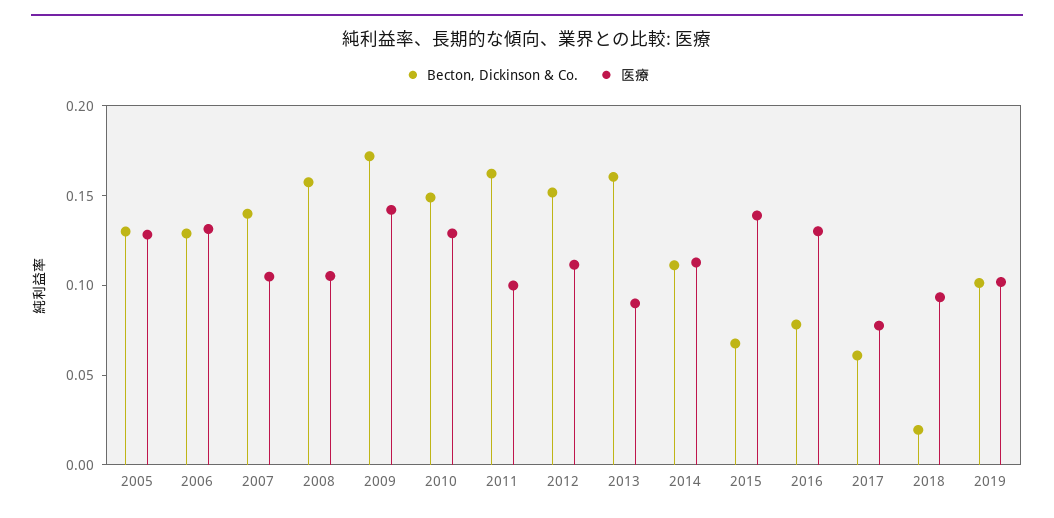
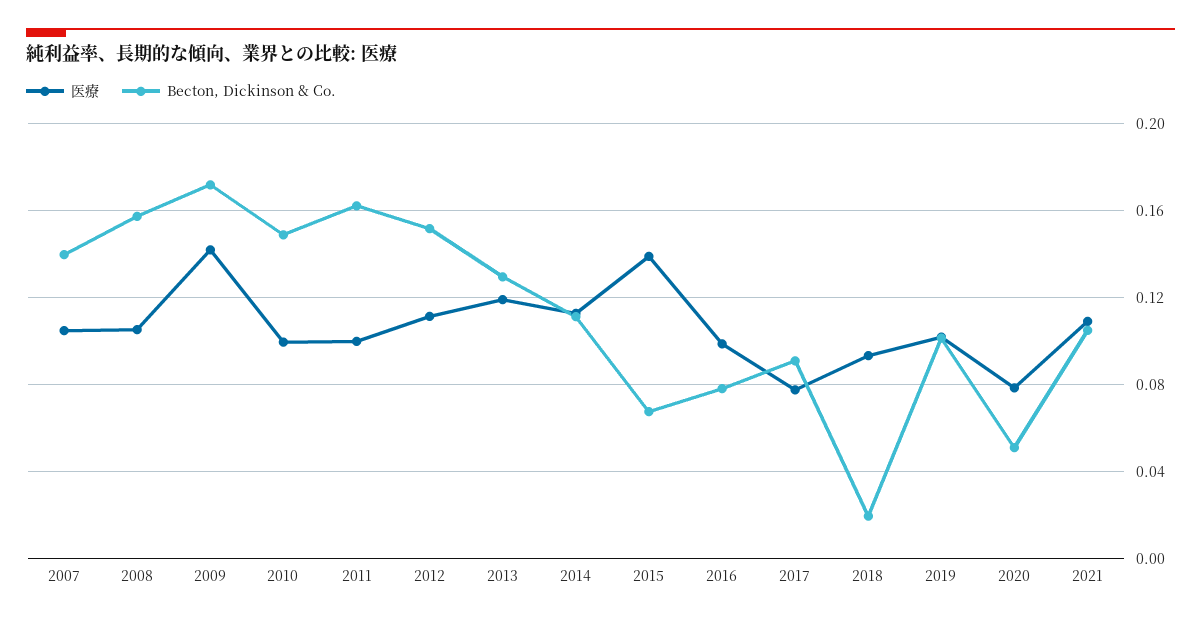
Becton, Dickinson & Co., 2005: 0.13 -> none
医療, 2005: 0.13 -> none
Becton, Dickinson & Co., 2006: 0.13 -> none
医療, 2006: 0.13 -> none
医療, 2010: 0.13 -> 0.1
Becton, Dickinson & Co., 2013: 0.16 -> 0.13
医療, 2013: 0.09 -> 0.12
医療, 2016: 0.13 -> 0.1
Becton, Dickinson & Co., 2017: 0.06 -> 0.09
医療, 2020: none -> 0.08
Becton, Dickinson & Co., 2020: none -> 0.05
医療, 2021: none -> 0.11
Becton, Dickinson & Co., 2021: none -> 0.105

